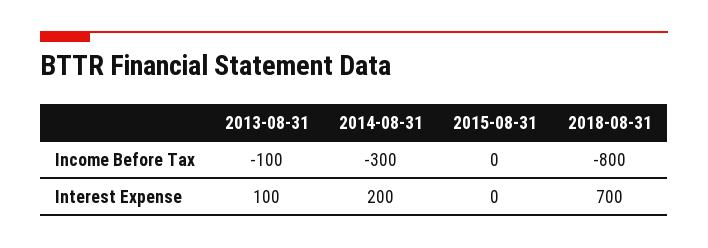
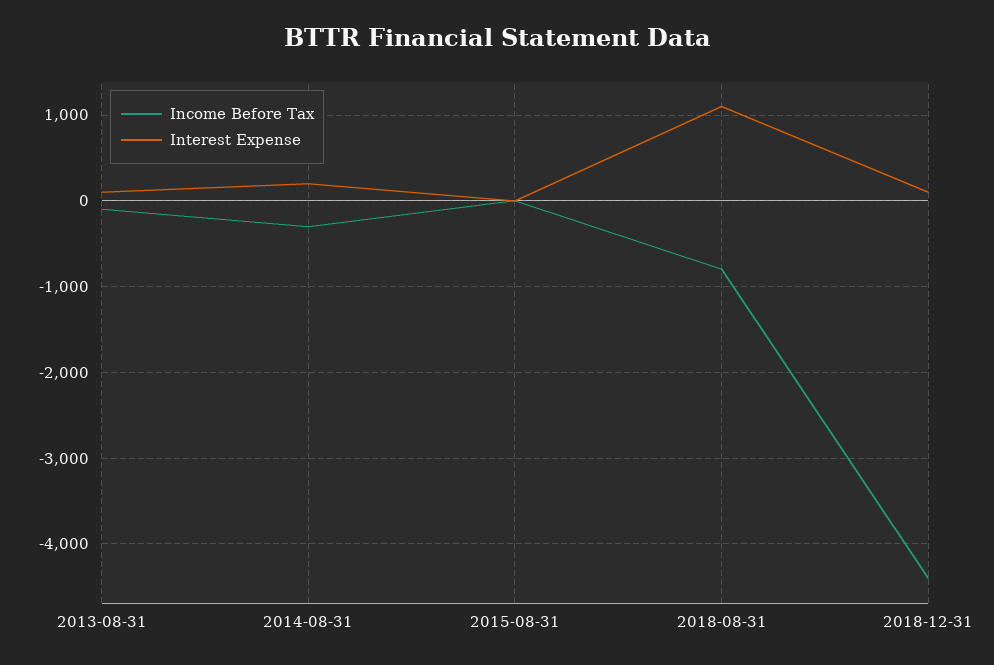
Interest Expense, 2018-08-31: 700 -> 1100
Income Before Tax, 2018-12-31: none -> -4400
Interest Expense, 2018-12-31: none -> 100

